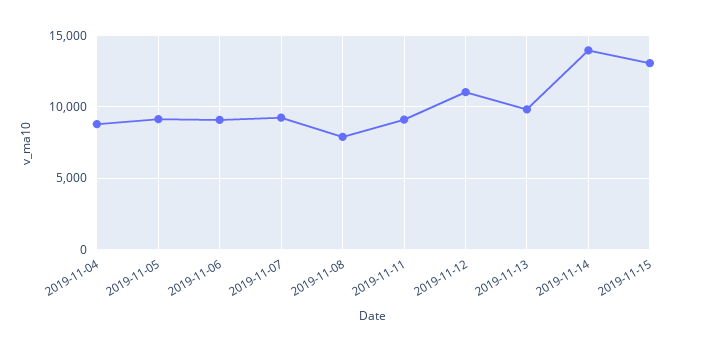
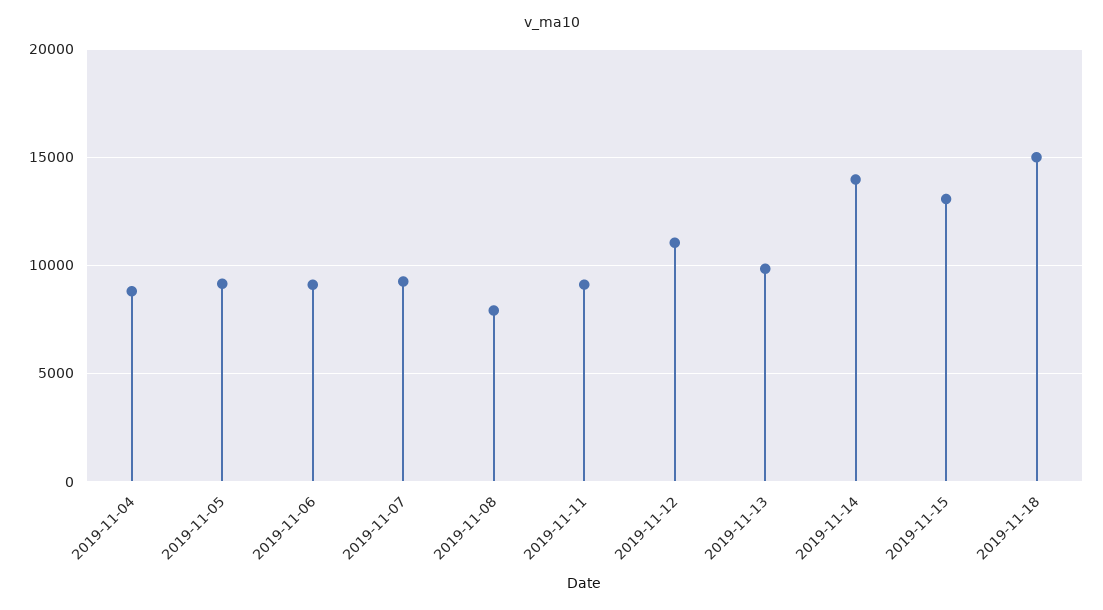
2019-11-18: none -> 15000

